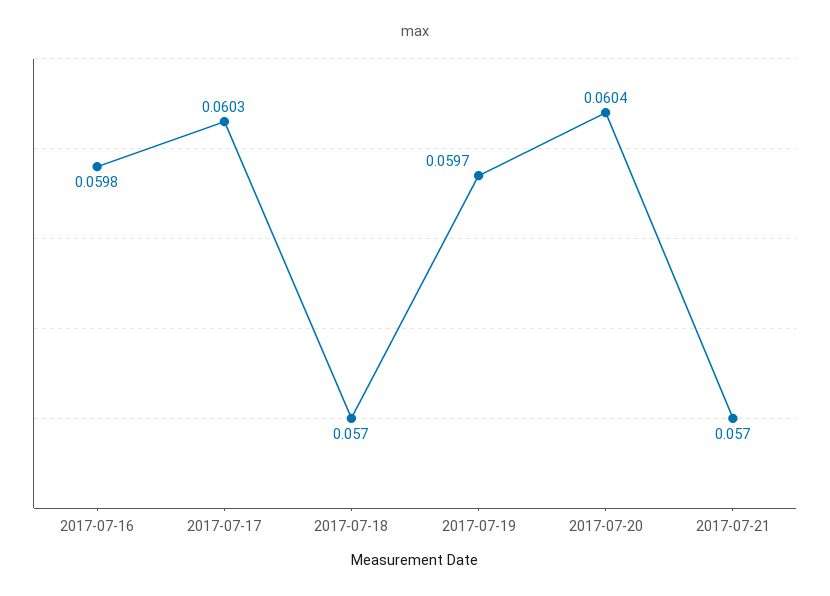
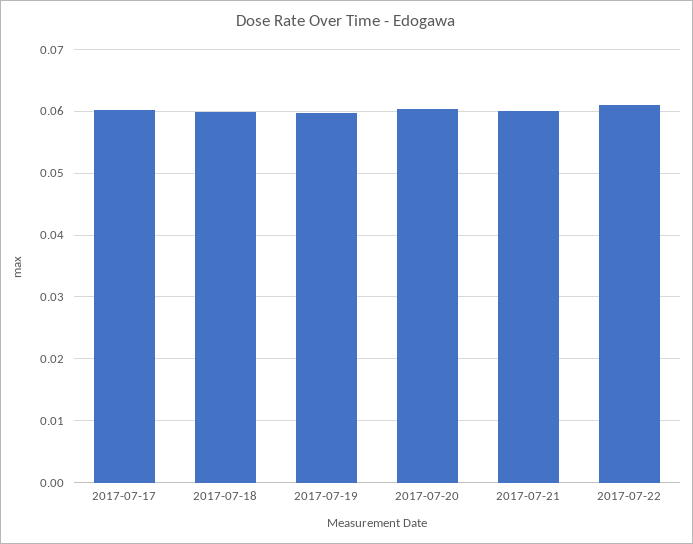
2017-07-16: 0.0598 -> none
2017-07-18: 0.057 -> 0.06
2017-07-21: 0.057 -> 0.06
2017-07-22: none -> 0.061

